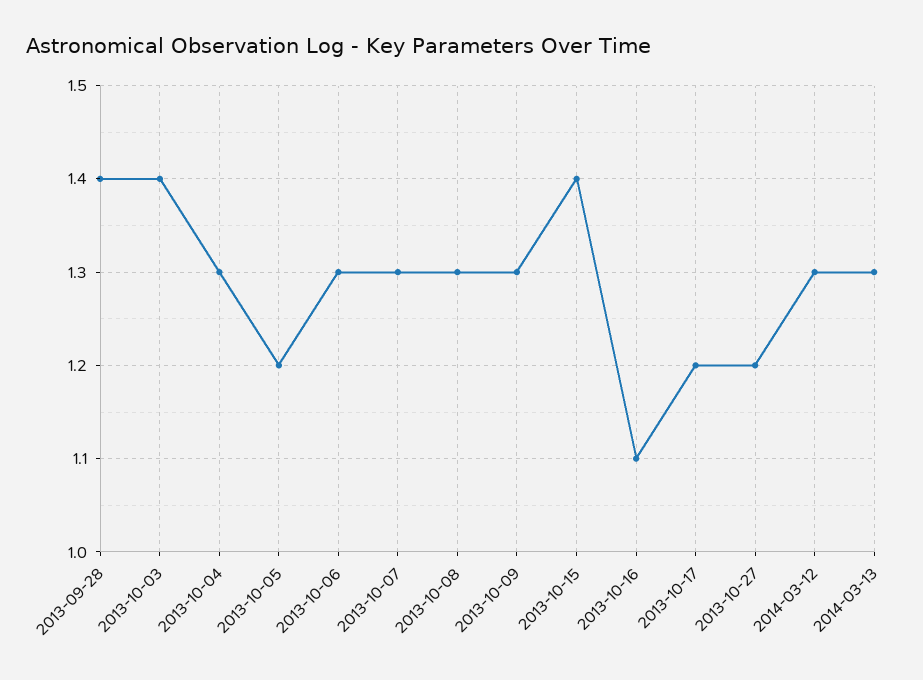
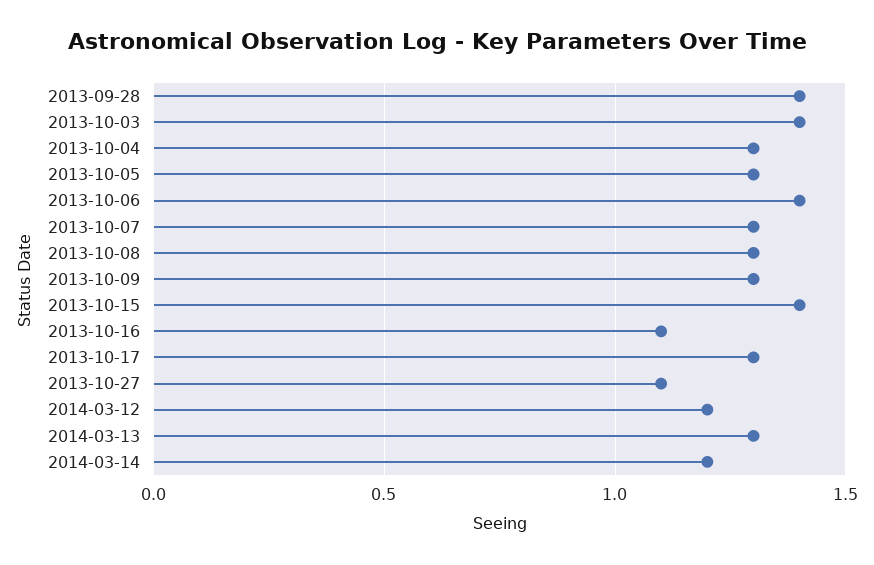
2013-10-05: 1.2 -> 1.3
2013-10-06: 1.3 -> 1.4
2013-10-17: 1.2 -> 1.3
2013-10-27: 1.2 -> 1.1
2014-03-12: 1.3 -> 1.2
2014-03-14: none -> 1.2

